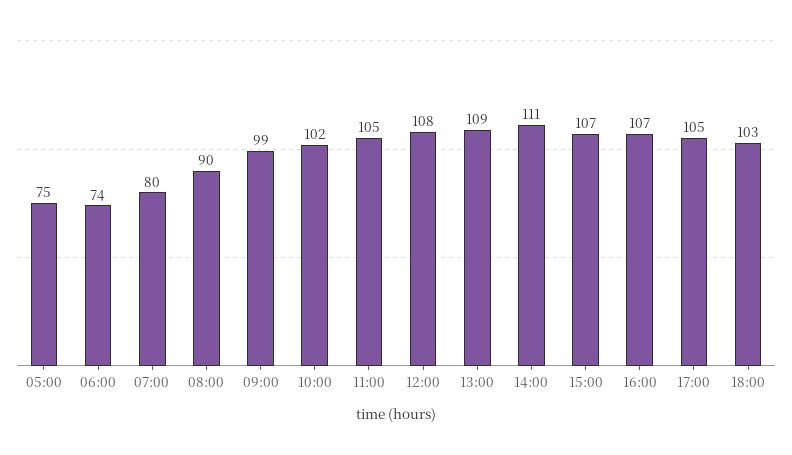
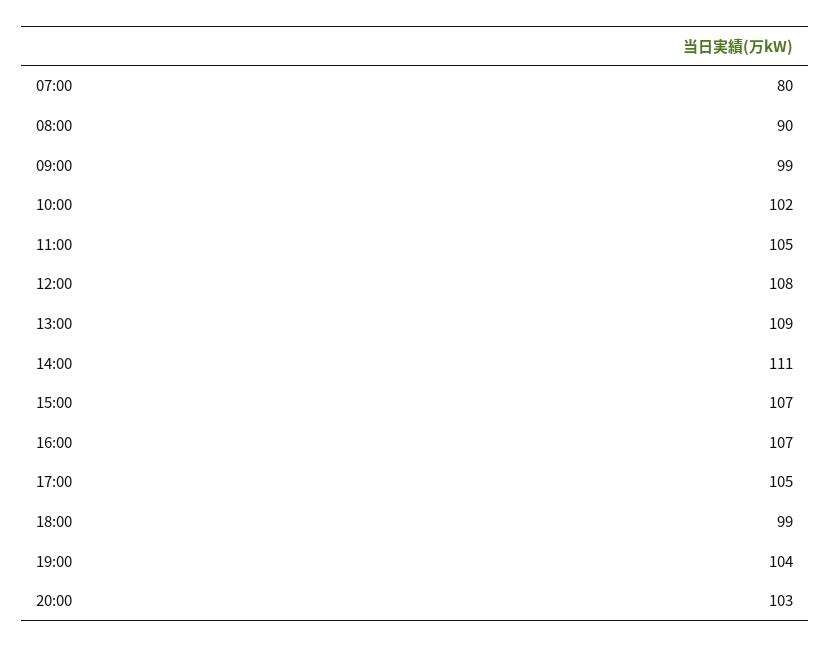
05:00: 75 -> none
06:00: 74 -> none
18:00: 103 -> 99
19:00: none -> 104
20:00: none -> 103

